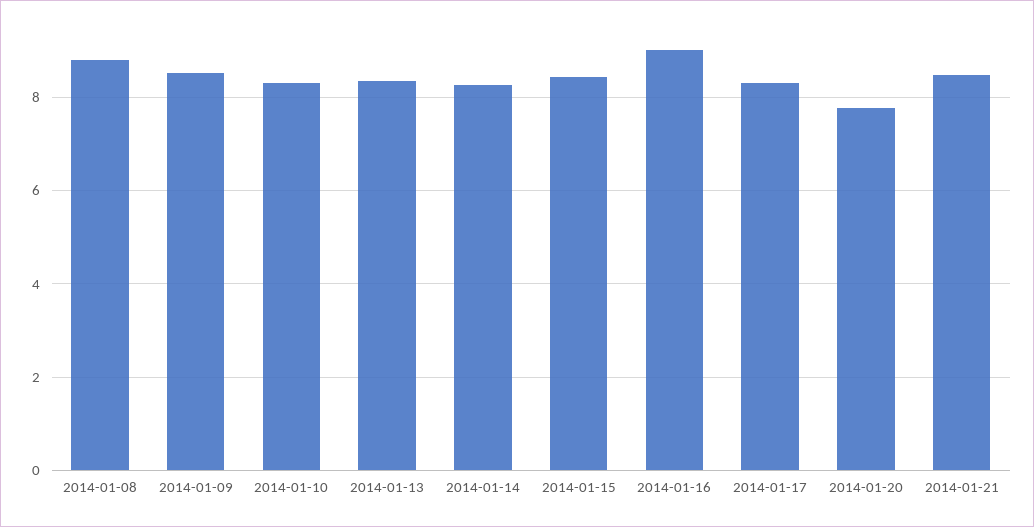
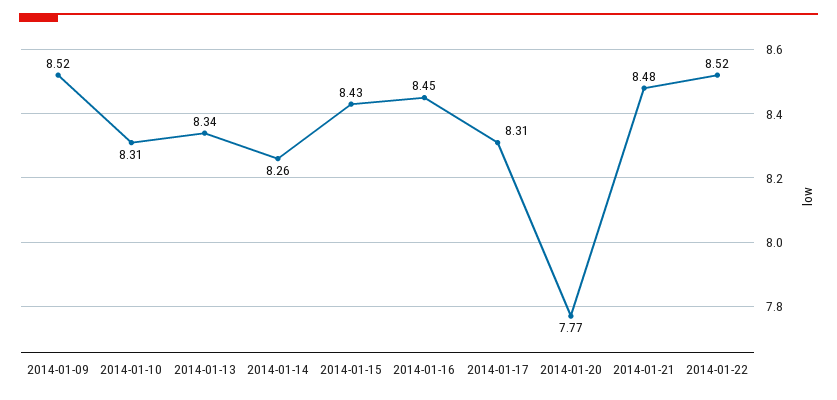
2014-01-08: 8.8 -> none
2014-01-16: 9 -> 8.45
2014-01-22: none -> 8.52

